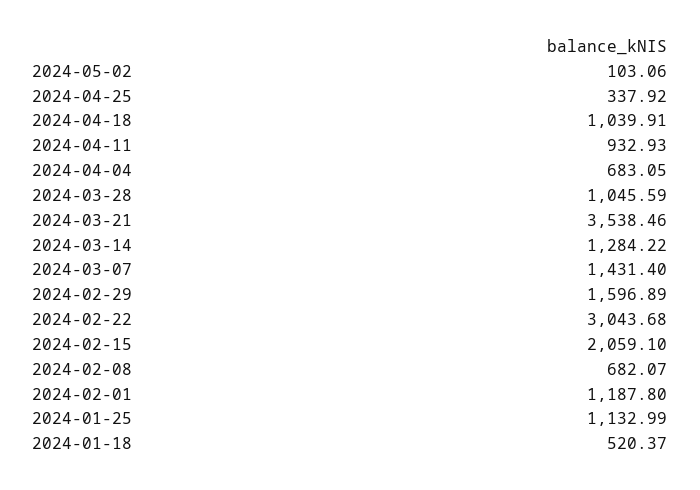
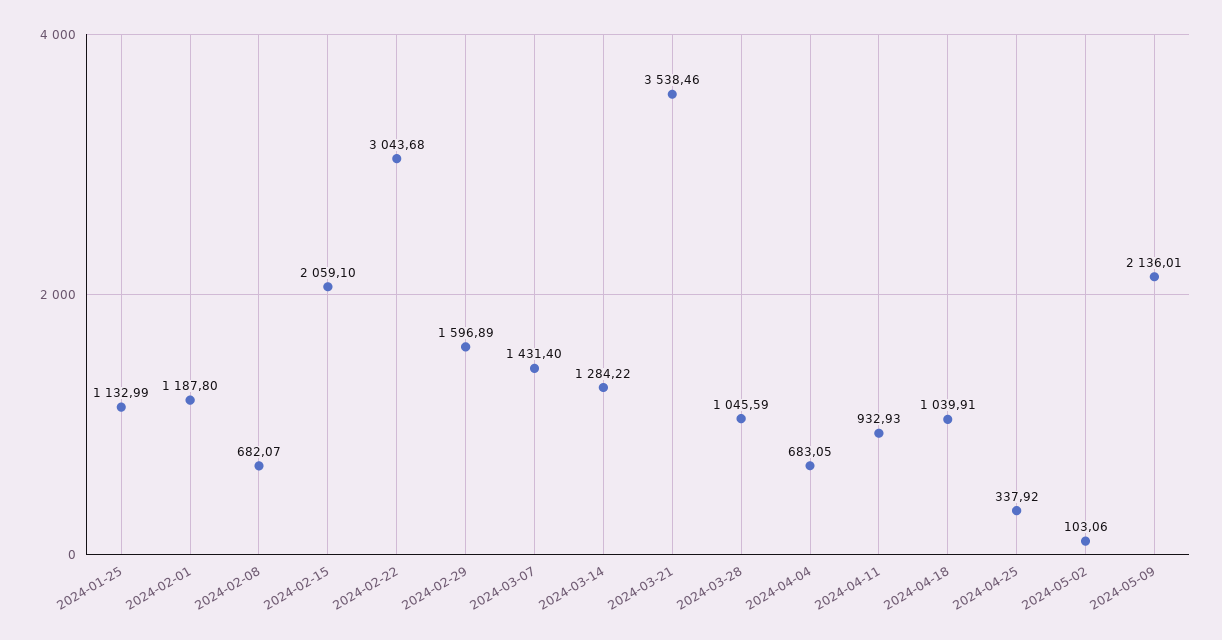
2024-01-18: 520.37 -> none
2024-05-09: none -> 2136.01

